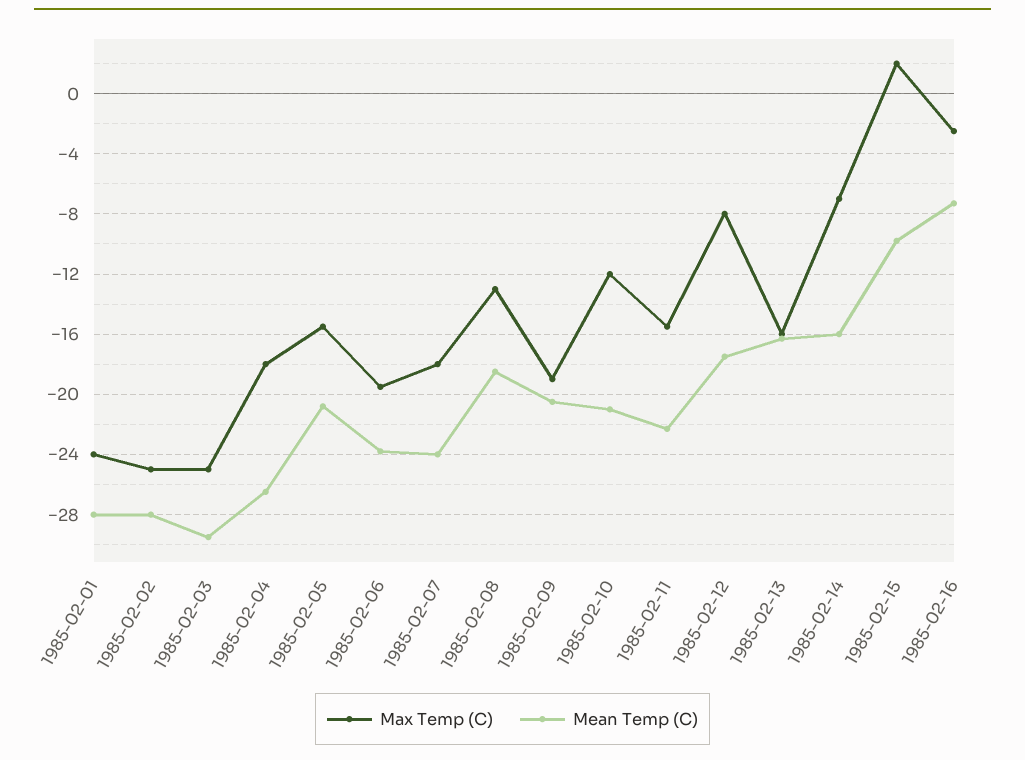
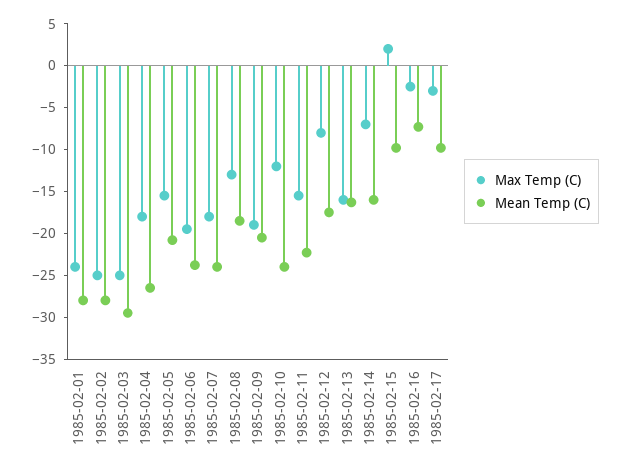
Mean Temp (C), 1985-02-10: -21 -> -24
Max Temp (C), 1985-02-17: none -> -3
Mean Temp (C), 1985-02-17: none -> -10

